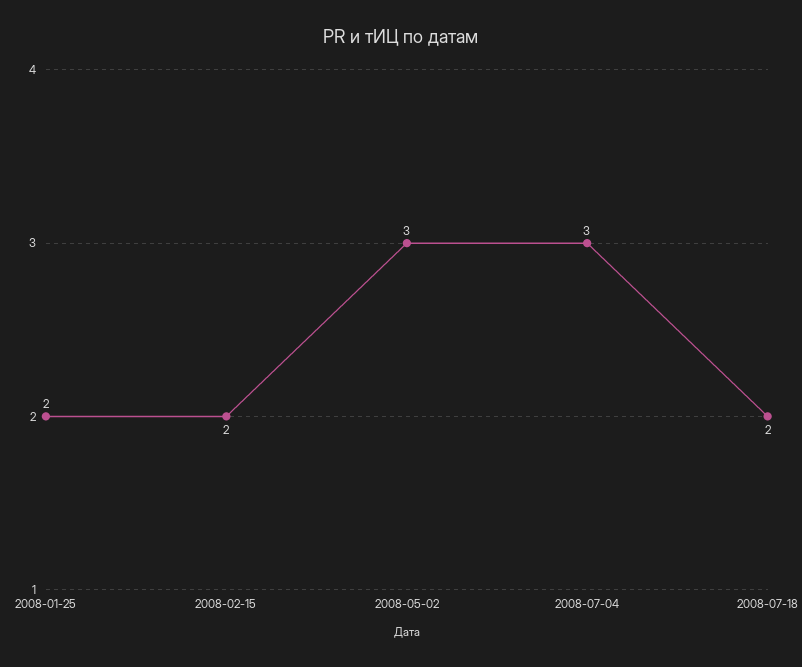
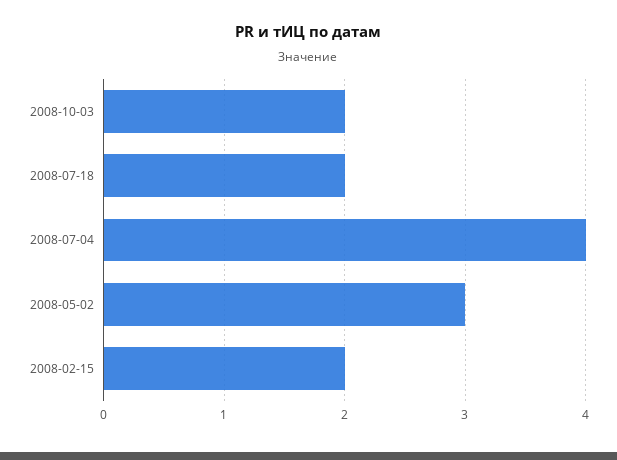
2008-01-25: 2 -> none
2008-07-04: 3 -> 4
2008-10-03: none -> 2

